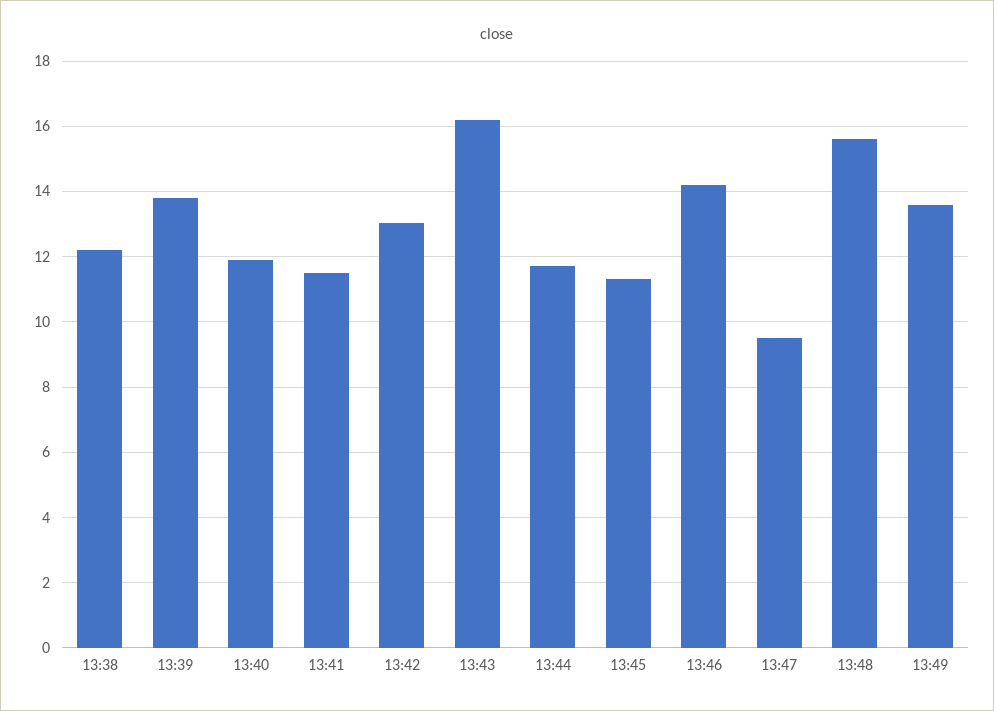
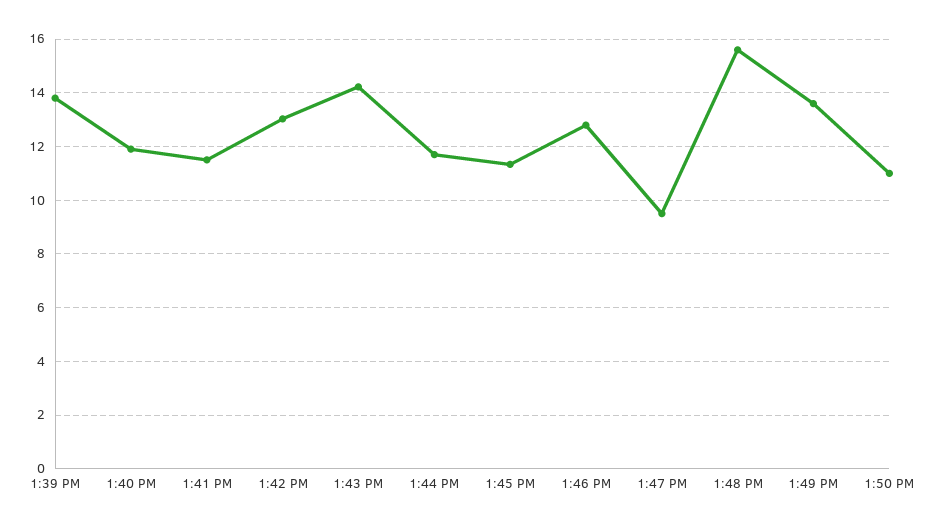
13:38: 12.2 -> none
13:43: 16.2 -> 14.25
13:46: 14.2 -> 12.75
1:50 PM: none -> 11

